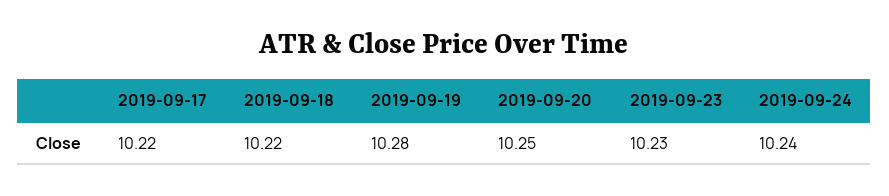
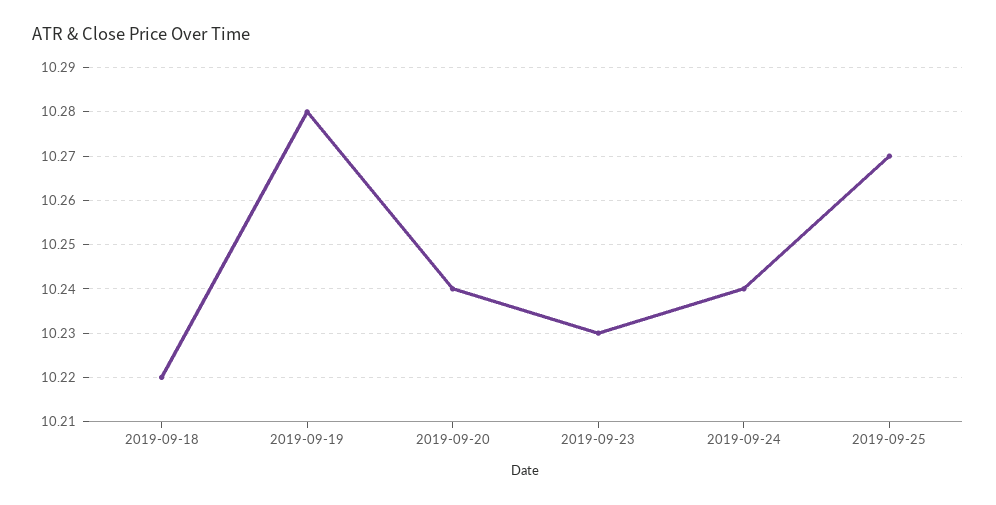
2019-09-17: 10.22 -> none
2019-09-20: 10.25 -> 10.24
2019-09-25: none -> 10.27

